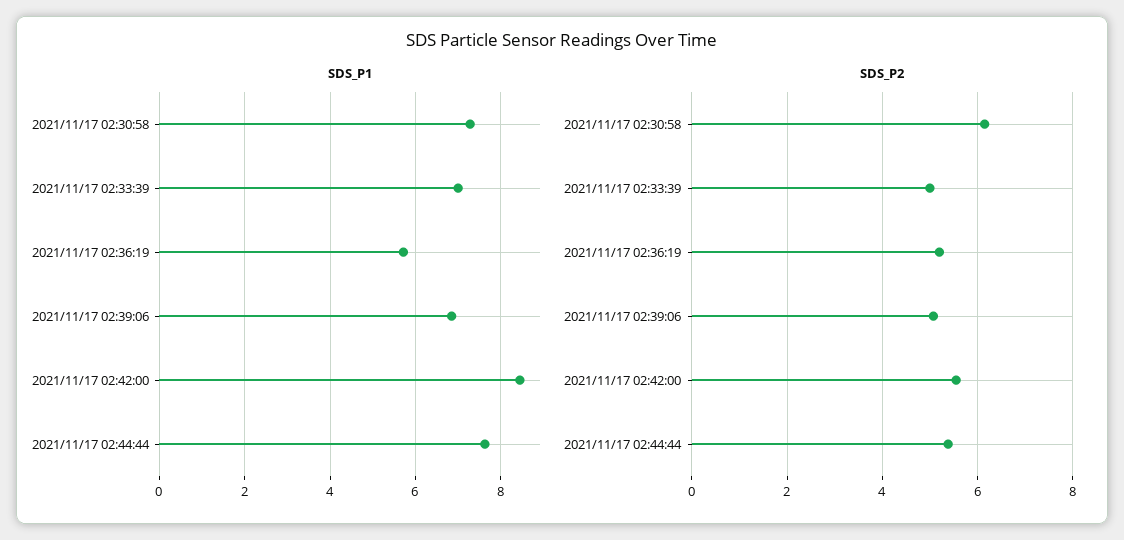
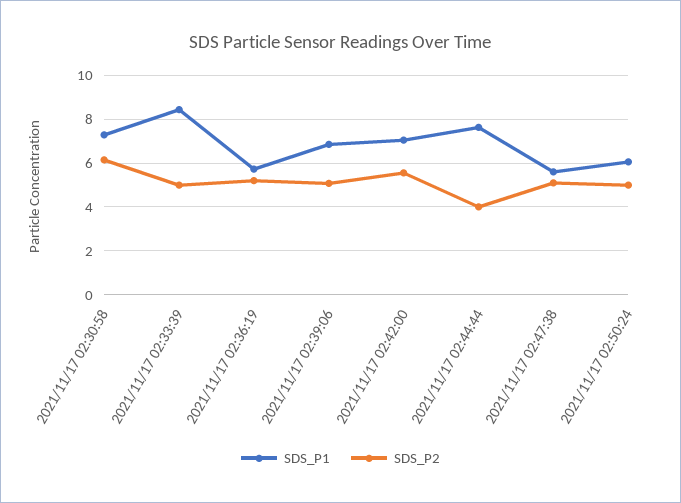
SDS_P1, 2021/11/17 02:33:39: 7 -> 8.5
SDS_P1, 2021/11/17 02:42:00: 8.4 -> 7
SDS_P2, 2021/11/17 02:44:44: 5.4 -> 4
SDS_P1, 2021/11/17 02:47:38: none -> 5.5
SDS_P2, 2021/11/17 02:47:38: none -> 5
SDS_P1, 2021/11/17 02:50:24: none -> 6
SDS_P2, 2021/11/17 02:50:24: none -> 5

